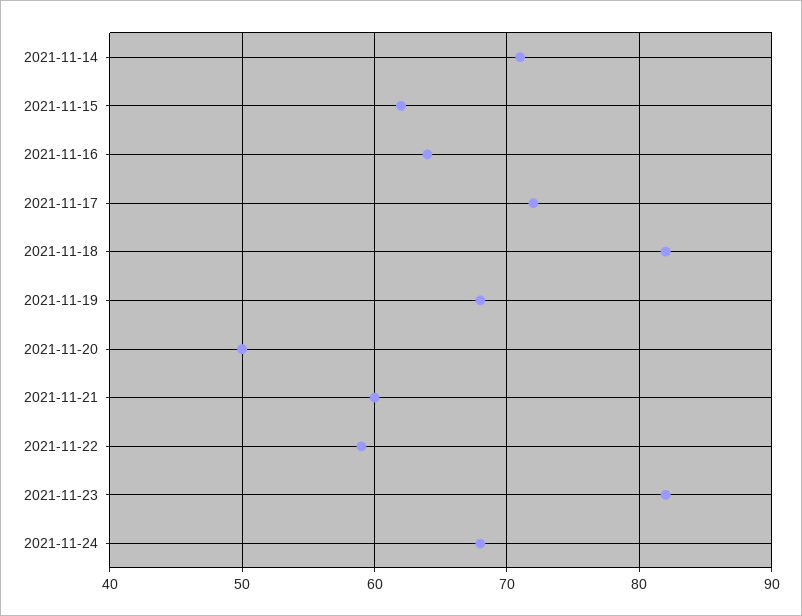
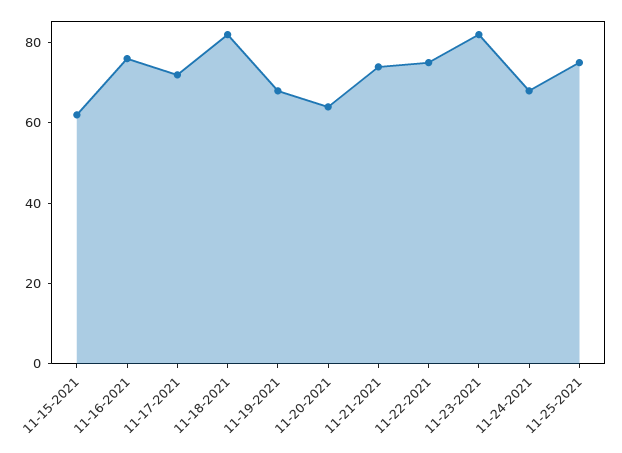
2021-11-14: 71 -> none
2021-11-16: 64 -> 75
2021-11-20: 50 -> 65
2021-11-21: 60 -> 75
2021-11-22: 59 -> 75
11-25-2021: none -> 75

